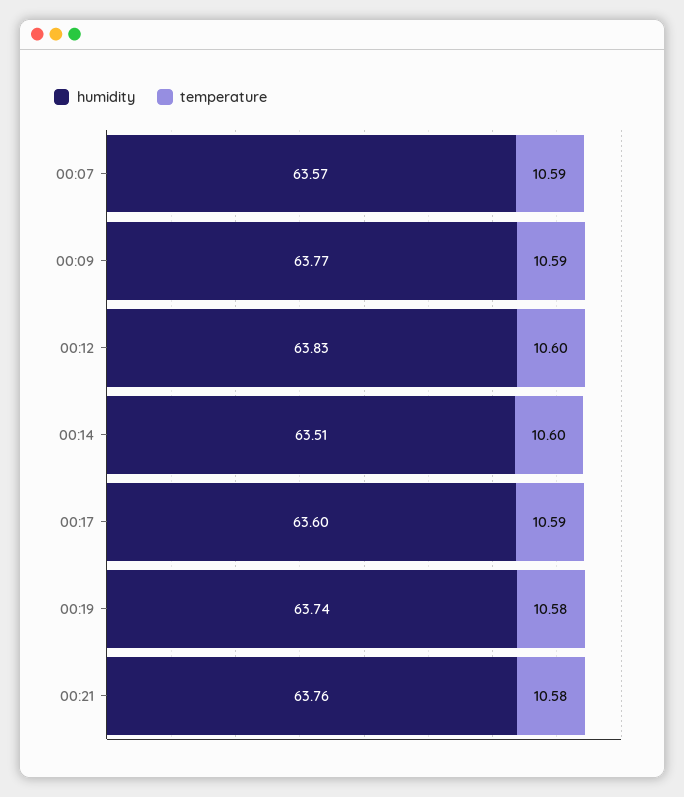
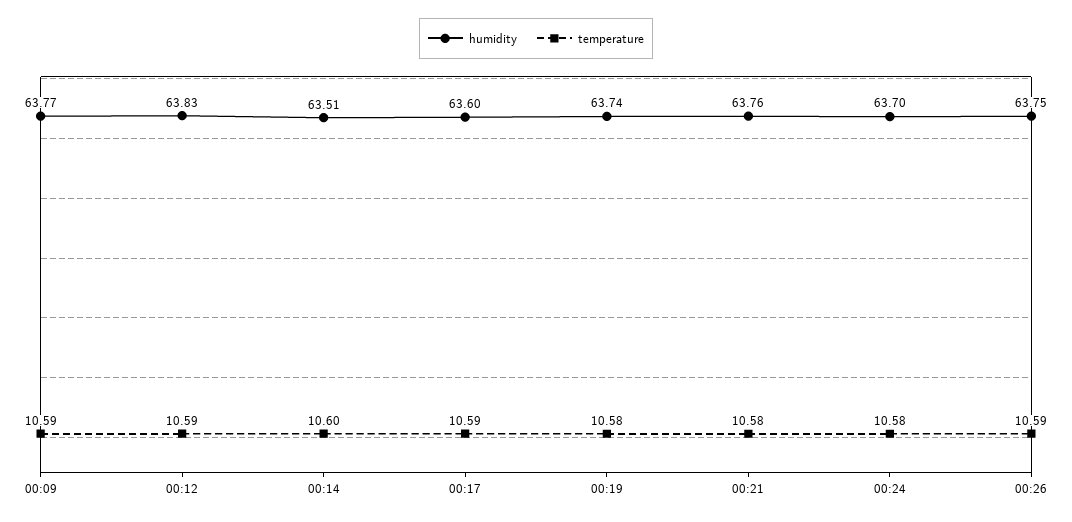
humidity, 00:07: 63.57 -> none
temperature, 00:07: 10.59 -> none
temperature, 00:12: 10.6 -> 10.59
humidity, 00:24: none -> 63.7
temperature, 00:24: none -> 10.58
humidity, 00:26: none -> 63.75
temperature, 00:26: none -> 10.59

